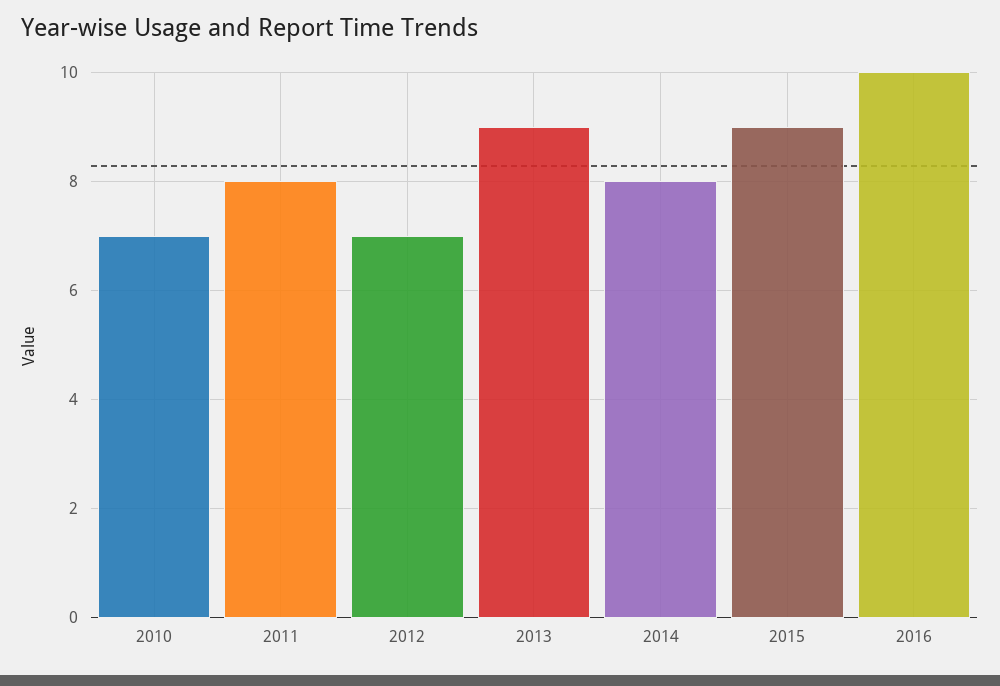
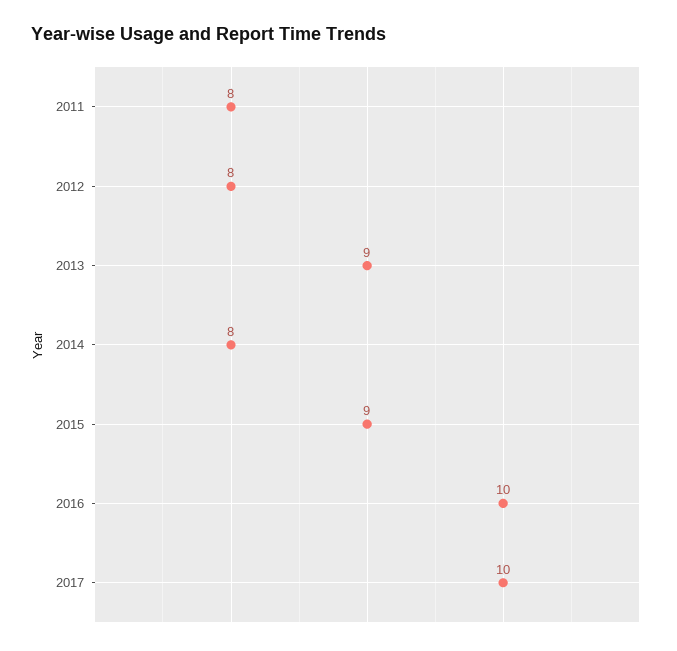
2010: 7 -> none
2012: 7 -> 8
2017: none -> 10

